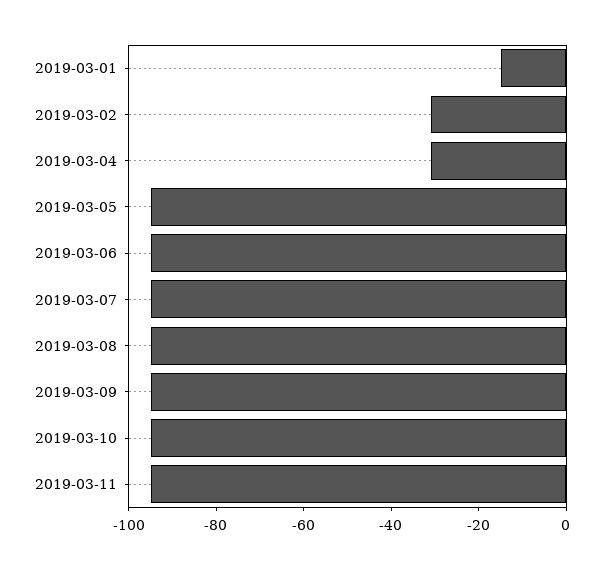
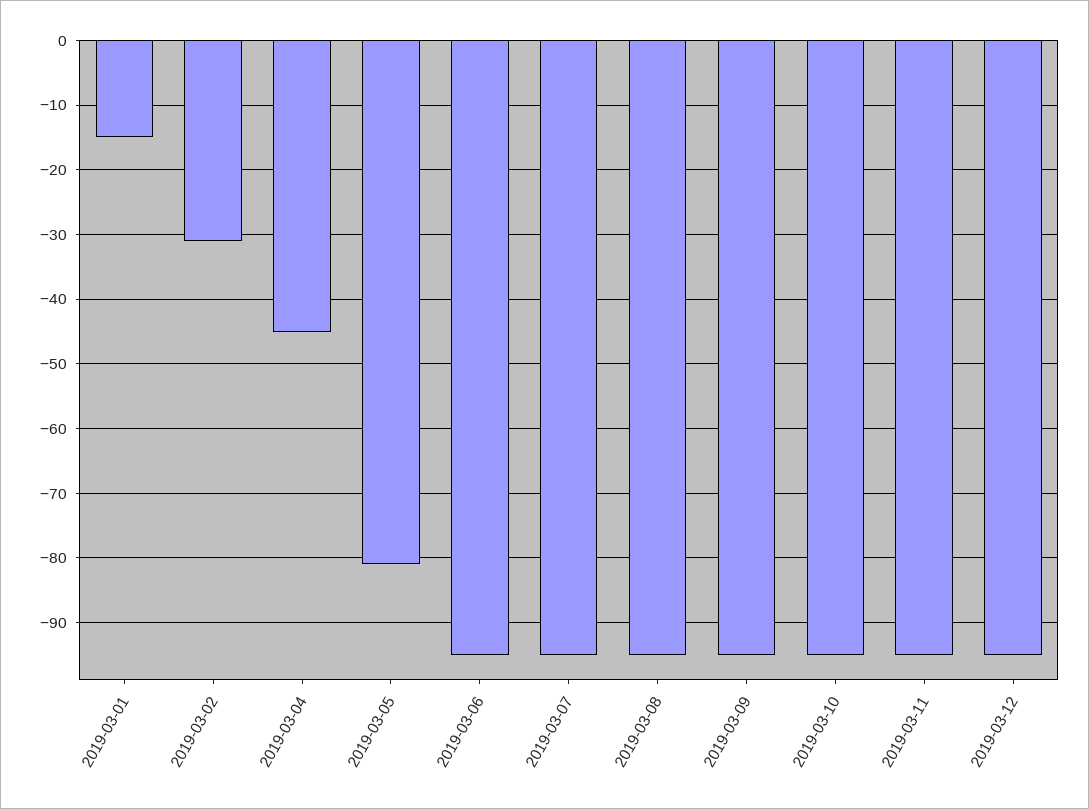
2019-03-04: -30 -> -45
2019-03-05: -95 -> -81
2019-03-12: none -> -95

